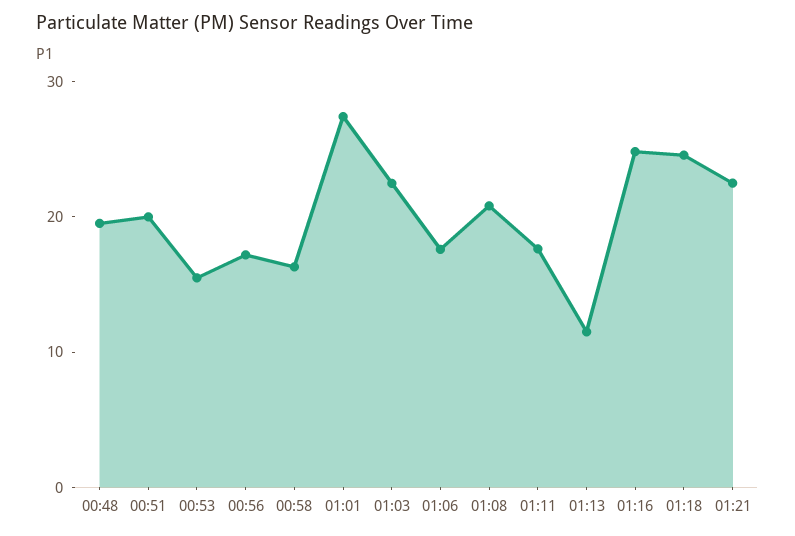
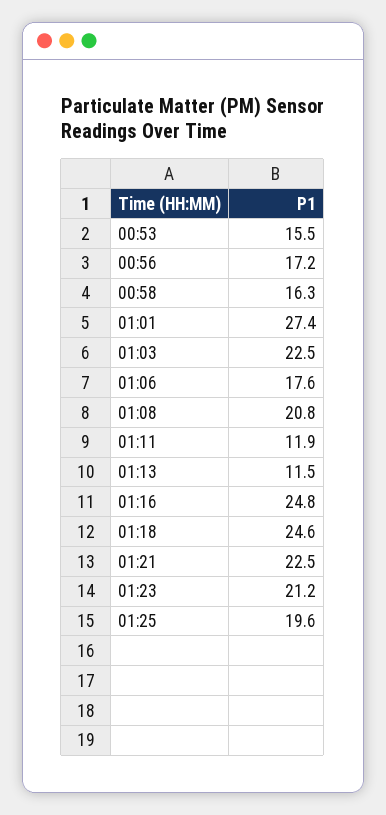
00:48: 20 -> none
00:51: 20 -> none
01:11: 18 -> 11.9
01:23: none -> 21.2
01:25: none -> 19.6

